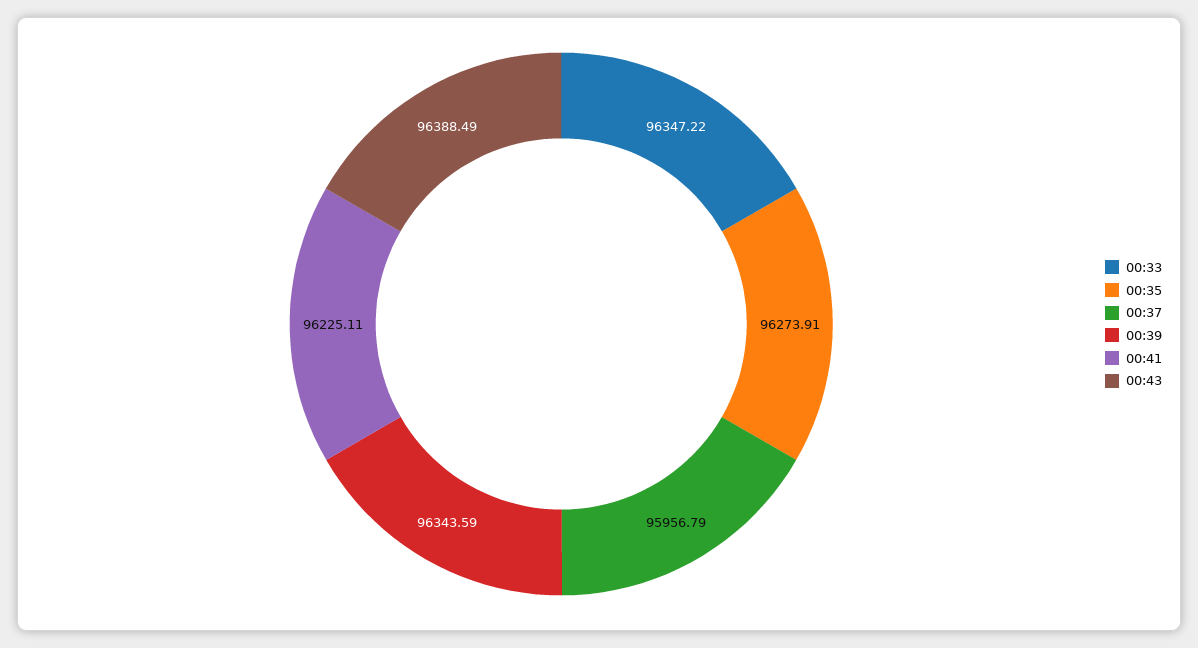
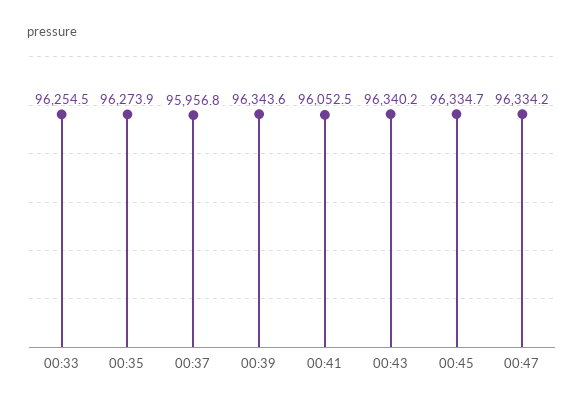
00:33: 96347.22 -> 96254.5
00:41: 96225.11 -> 96052.5
00:43: 96388.49 -> 96340.2
00:45: none -> 96334.7
00:47: none -> 96334.2

